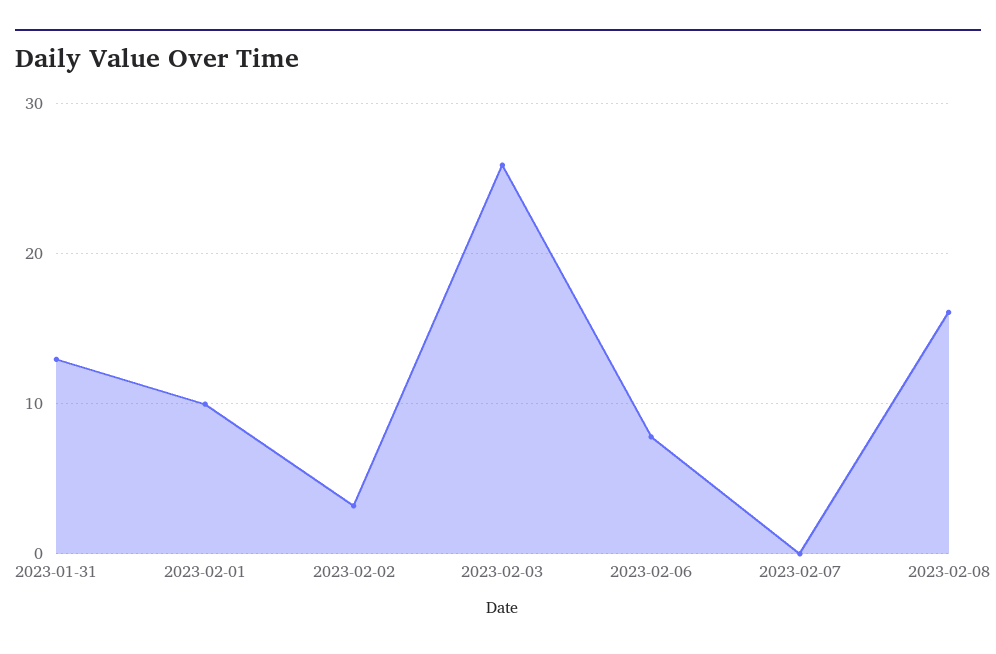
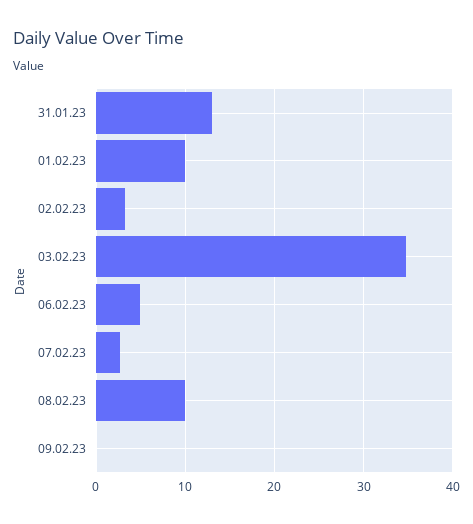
2023-02-03: 26 -> 35
2023-02-06: 8 -> 5
2023-02-07: 0 -> 3
2023-02-08: 16 -> 10
09.02.23: none -> 0

